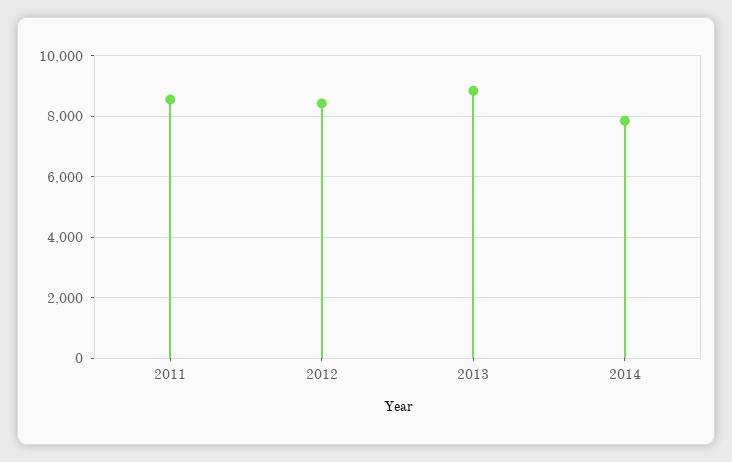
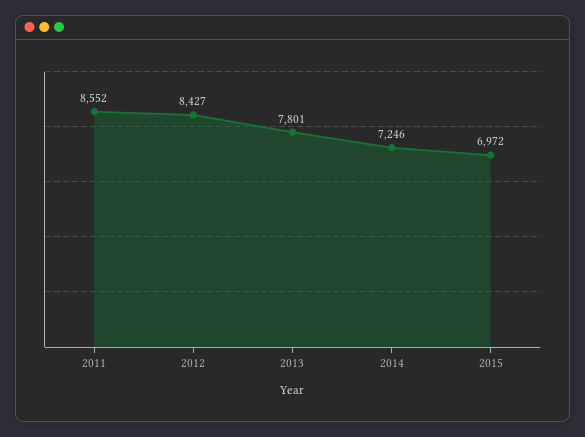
2013: 8800 -> 7801
2014: 7800 -> 7246
2015: none -> 6972

